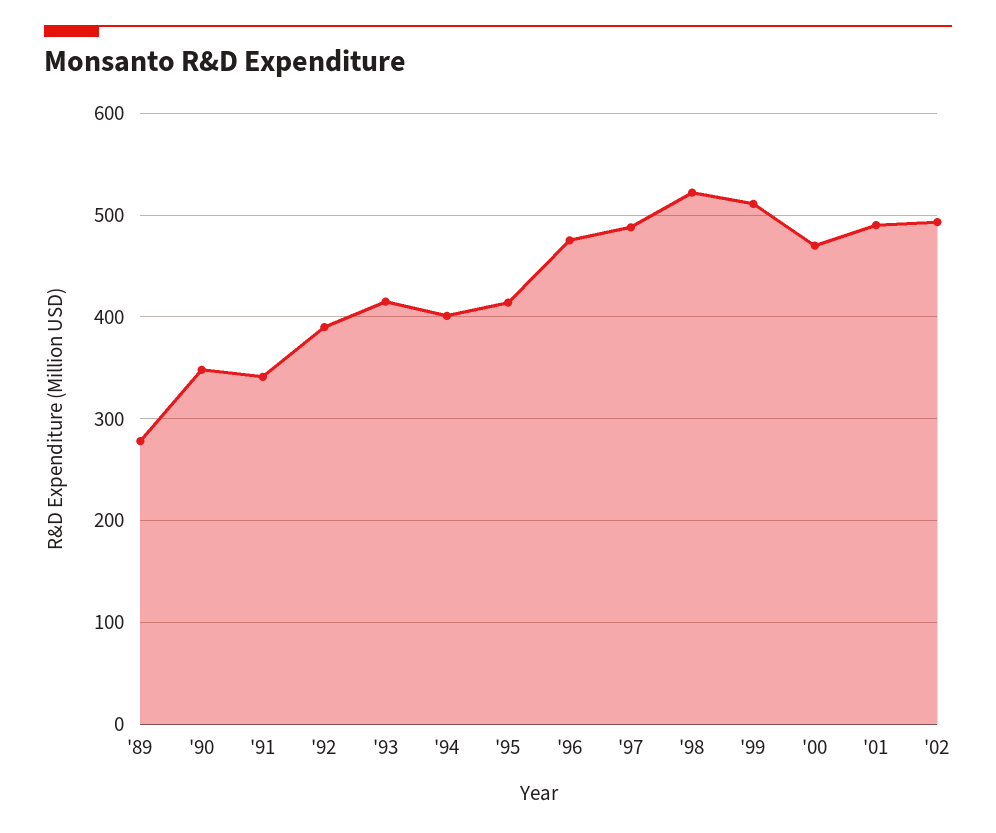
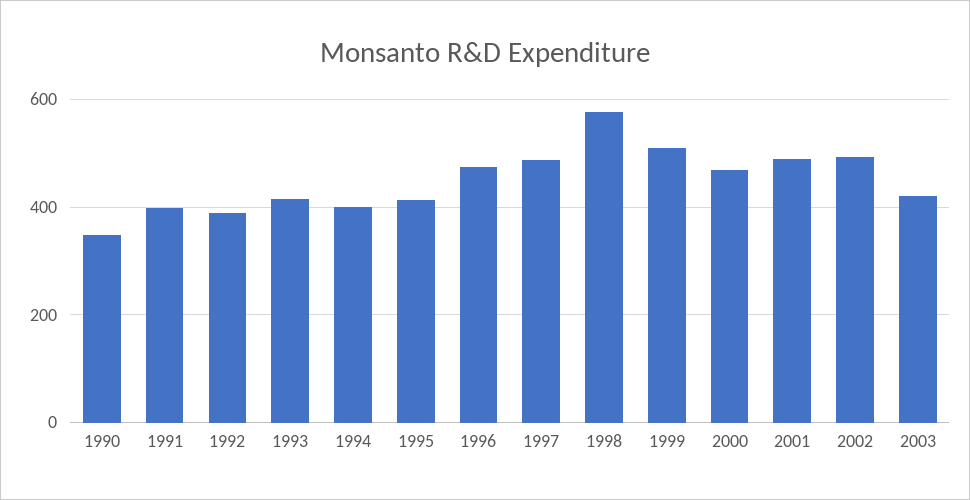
'89: 280 -> none
'91: 340 -> 400
'98: 520 -> 580
2003: none -> 420

